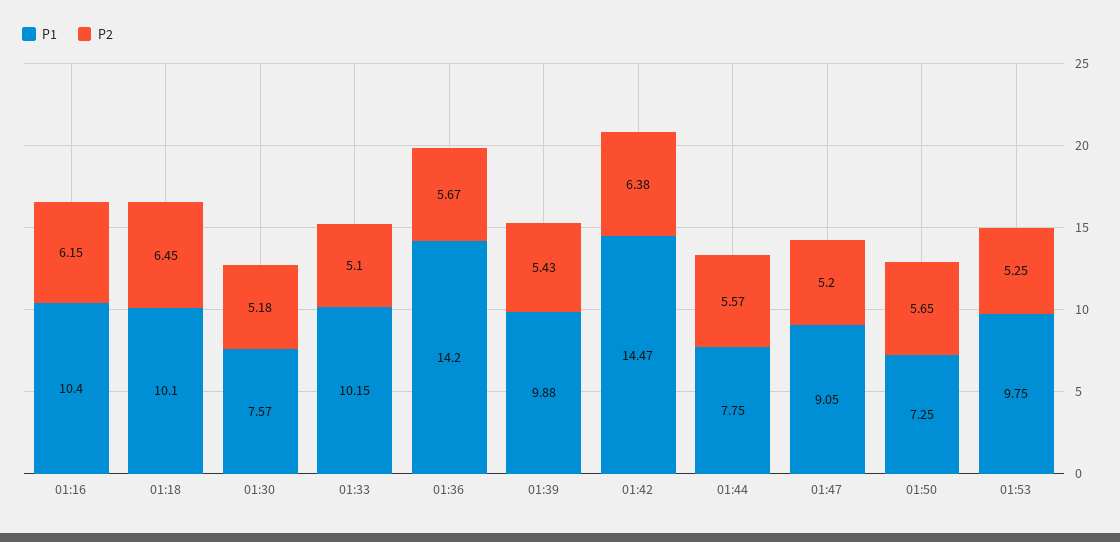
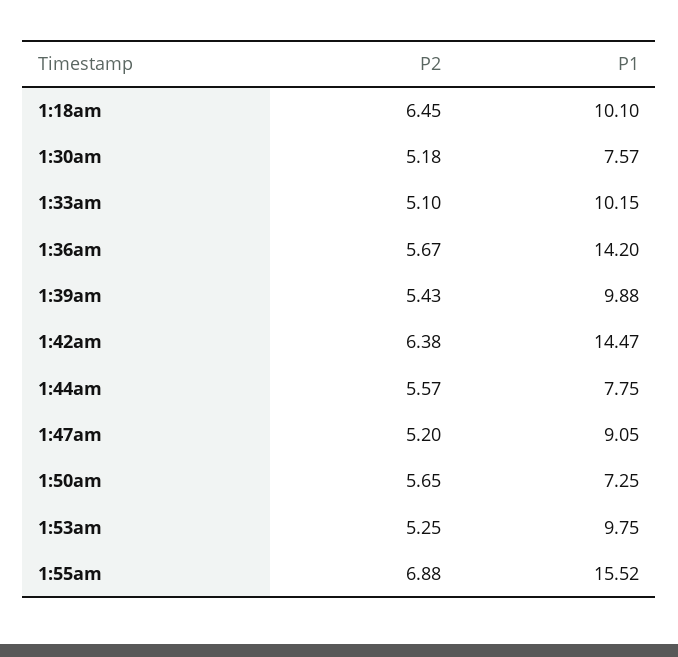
P1, 01:16: 10.4 -> none
P2, 01:16: 6.15 -> none
P2, 1:55am: none -> 6.88
P1, 1:55am: none -> 15.52

